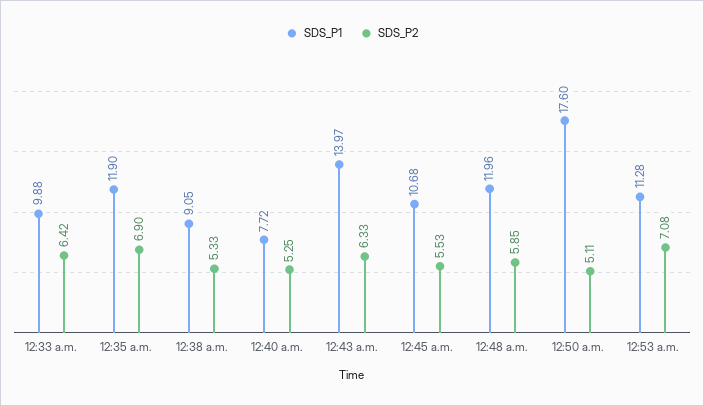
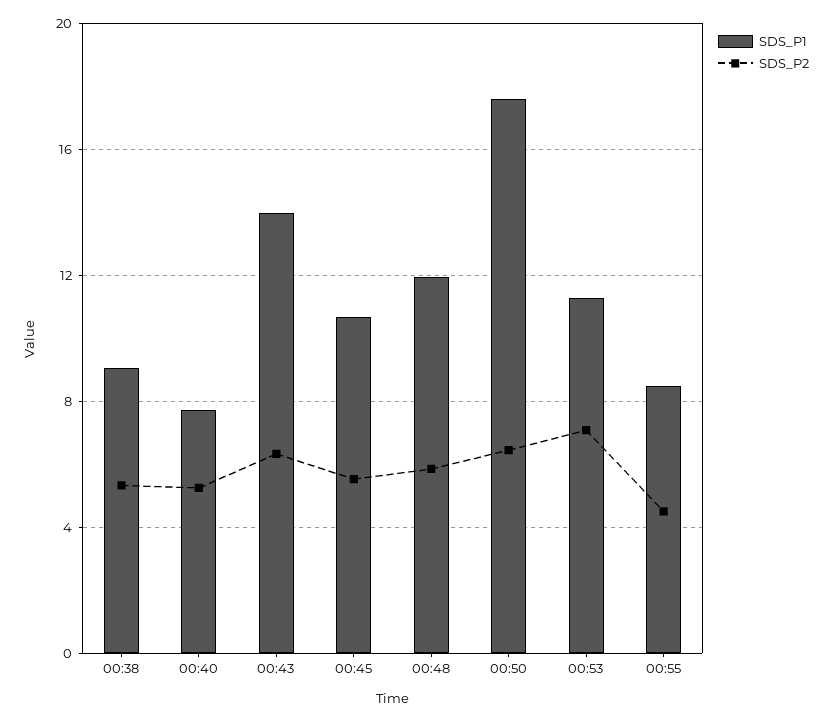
SDS_P1, 12:33 a.m.: 9.88 -> none
SDS_P2, 12:33 a.m.: 6.42 -> none
SDS_P1, 12:35 a.m.: 11.9 -> none
SDS_P2, 12:35 a.m.: 6.9 -> none
SDS_P2, 12:50 a.m.: 5.11 -> 6.5
SDS_P1, 00:55: none -> 8.5
SDS_P2, 00:55: none -> 4.5

